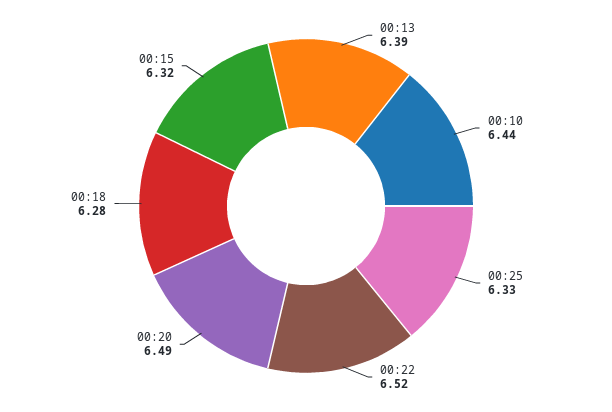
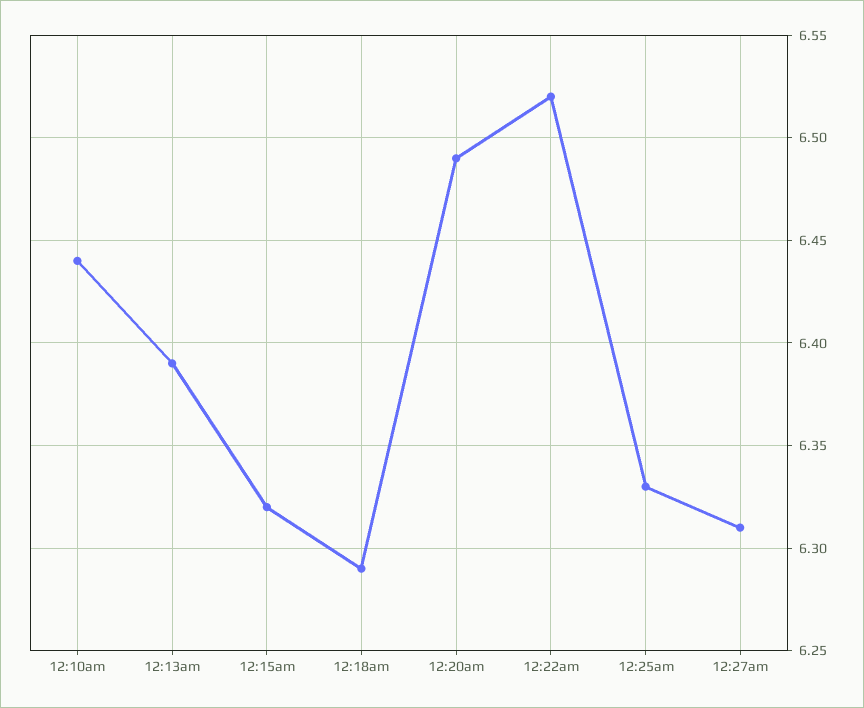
00:18: 6.28 -> 6.29
12:27am: none -> 6.31

